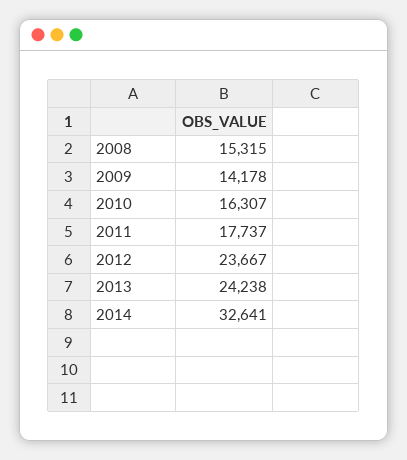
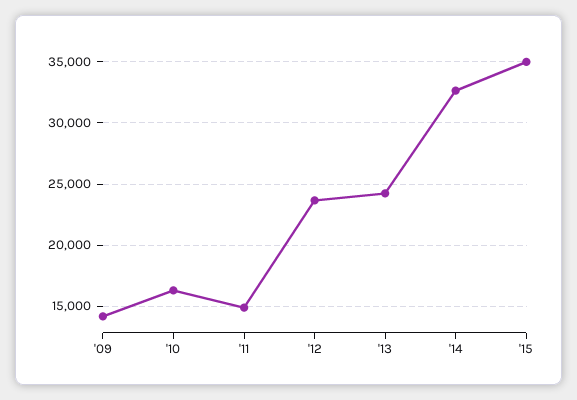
2008: 15315 -> none
2011: 17737 -> 15000
'15: none -> 35000

